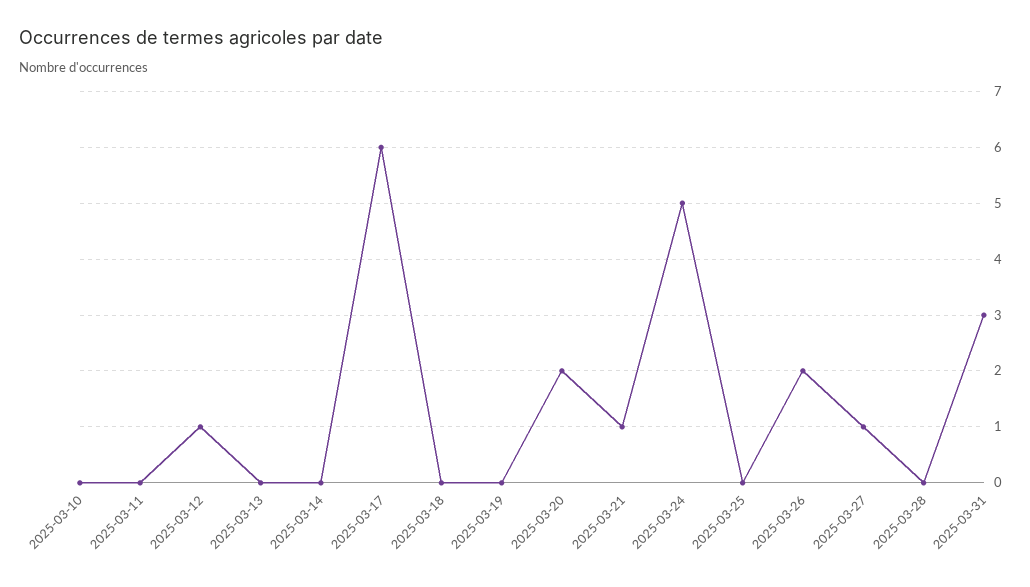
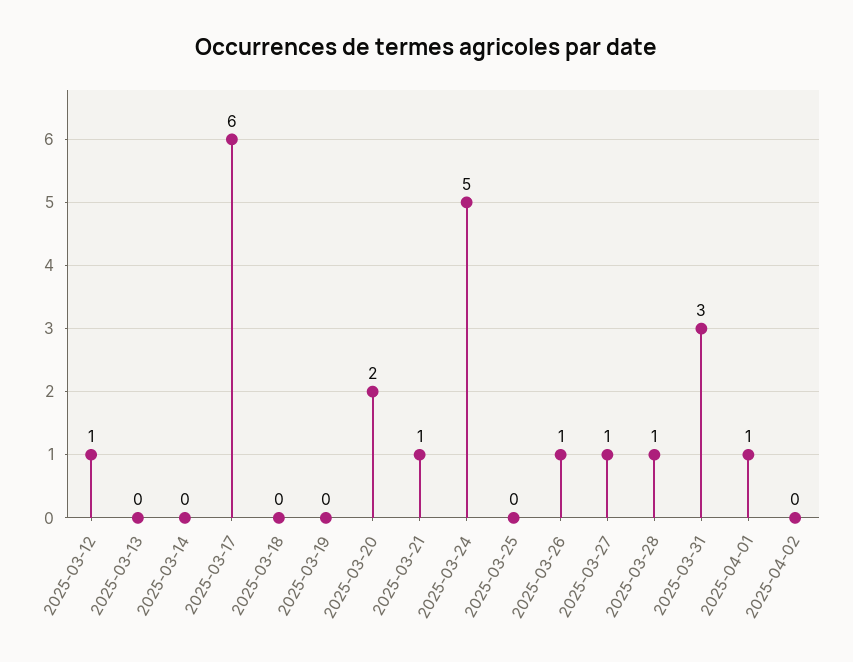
2025-03-10: 0 -> none
2025-03-11: 0 -> none
2025-03-26: 2 -> 1
2025-03-28: 0 -> 1
2025-04-01: none -> 1
2025-04-02: none -> 0

